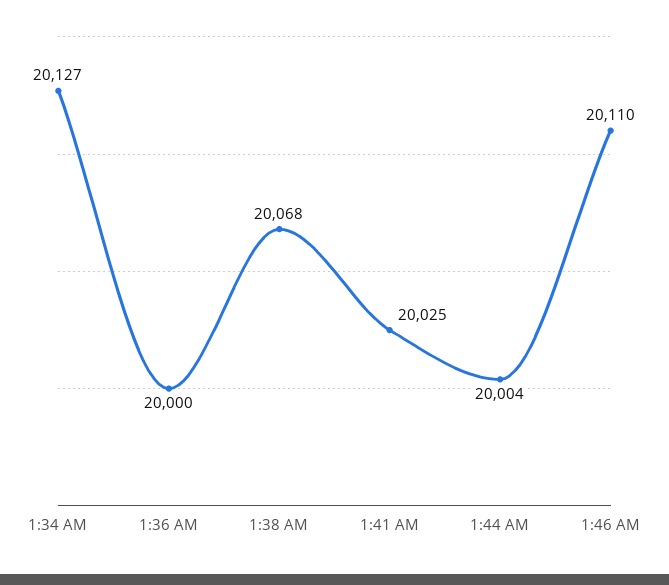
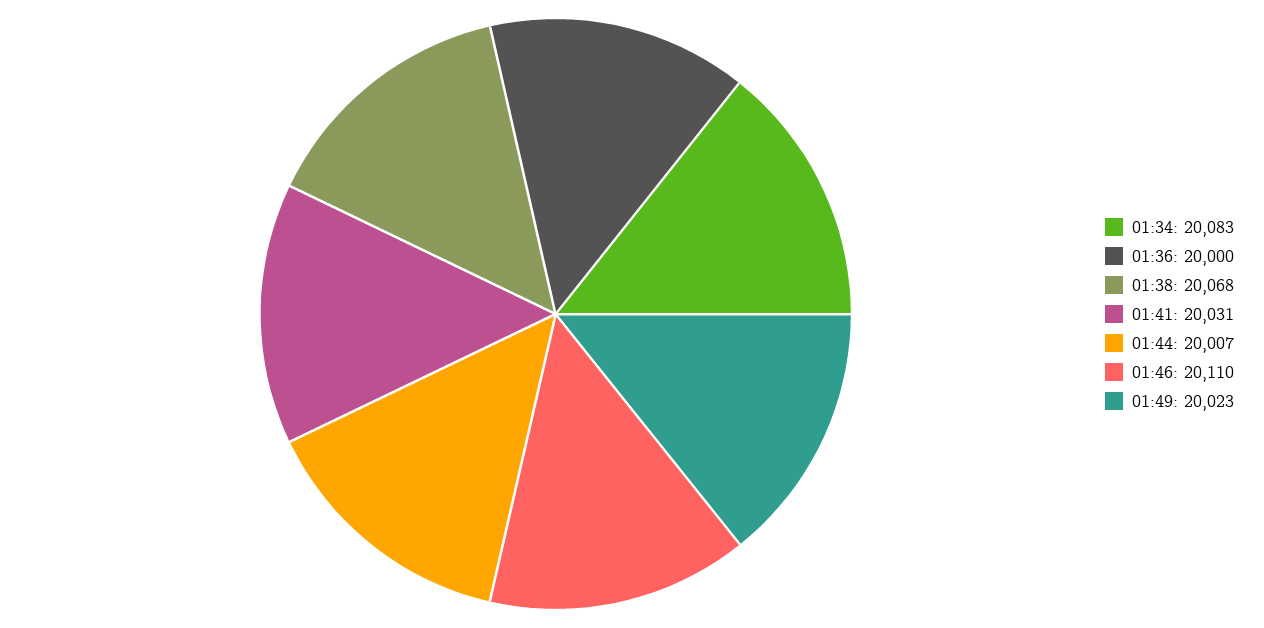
1:34 AM: 20127 -> 20083
1:41 AM: 20025 -> 20031
1:44 AM: 20004 -> 20007
01:49: none -> 20023

